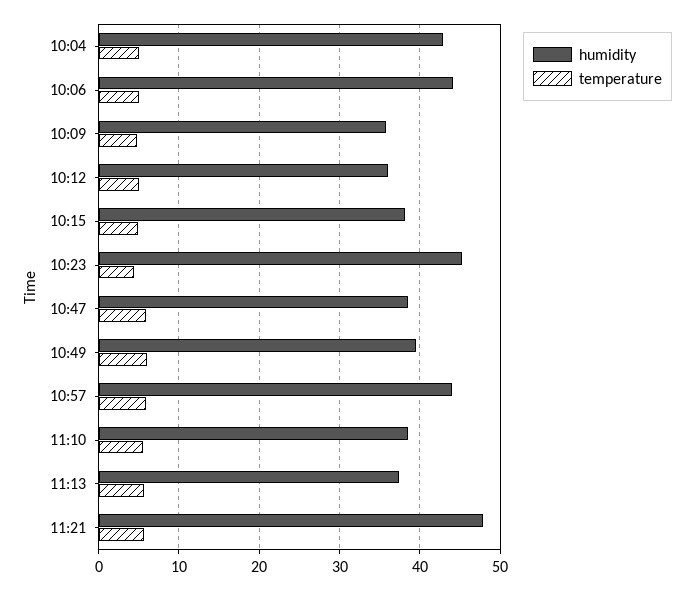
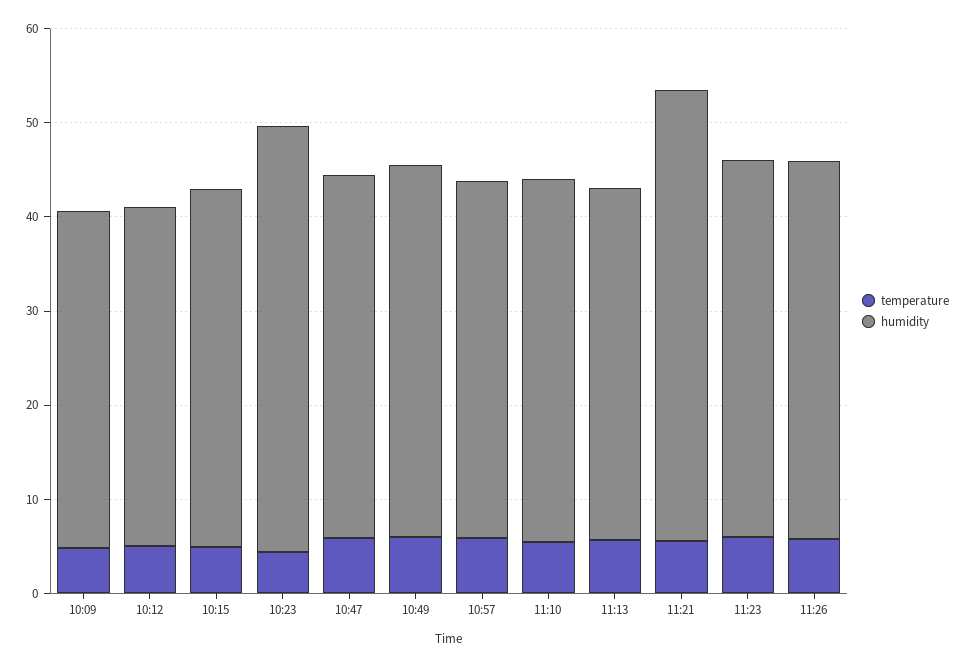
humidity, 10:04: 43 -> none
temperature, 10:04: 5 -> none
humidity, 10:06: 44 -> none
temperature, 10:06: 5 -> none
humidity, 10:57: 44 -> 38
temperature, 11:23: none -> 6
humidity, 11:23: none -> 40
temperature, 11:26: none -> 6
humidity, 11:26: none -> 40

